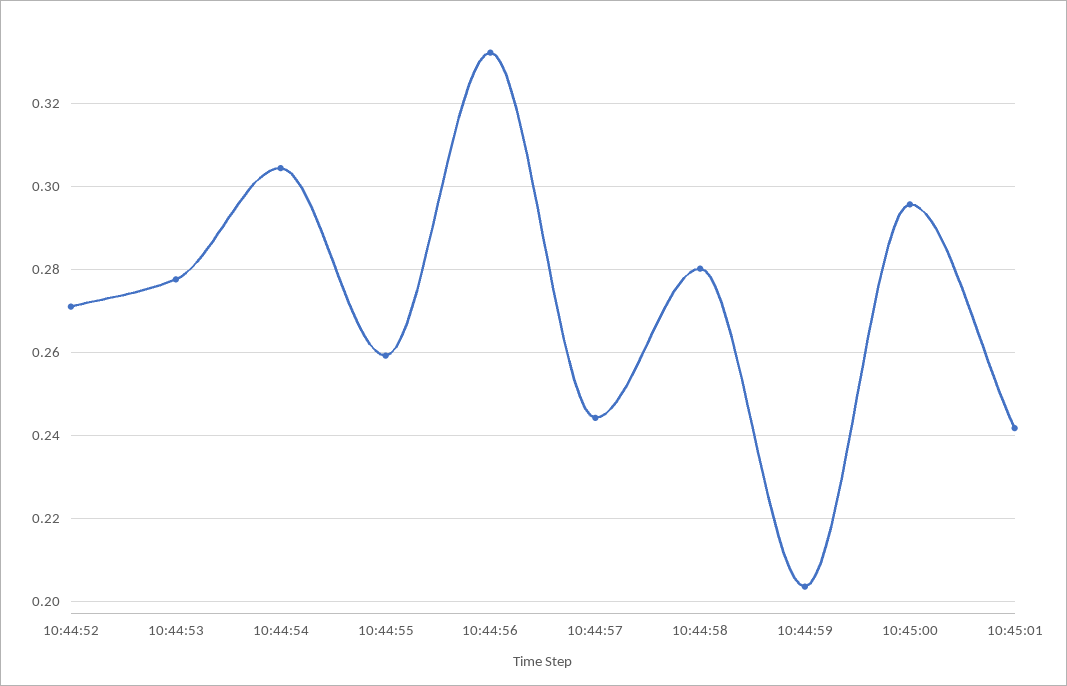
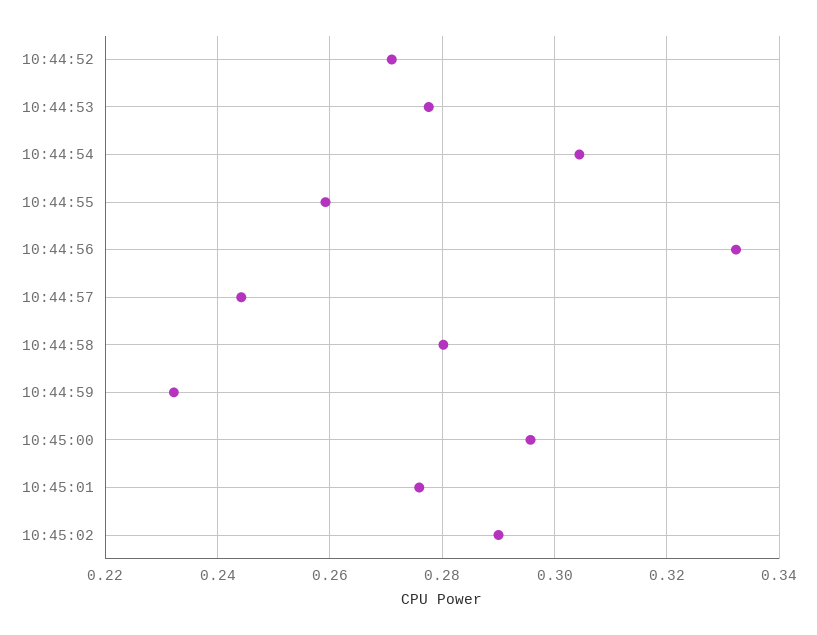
10:44:59: 0.204 -> 0.232
10:45:01: 0.242 -> 0.276
10:45:02: none -> 0.29

